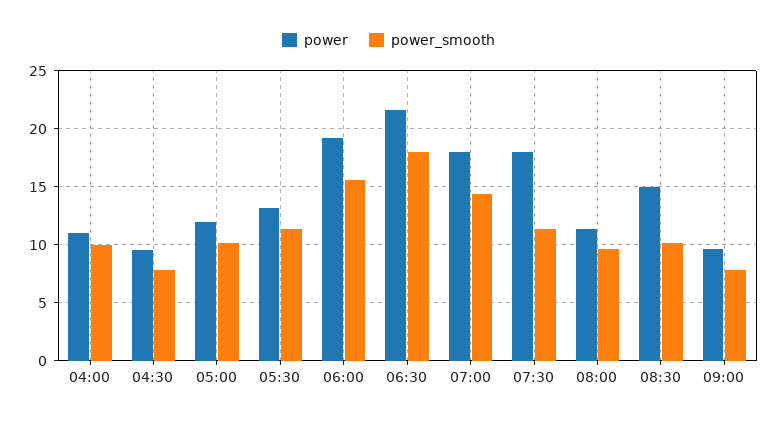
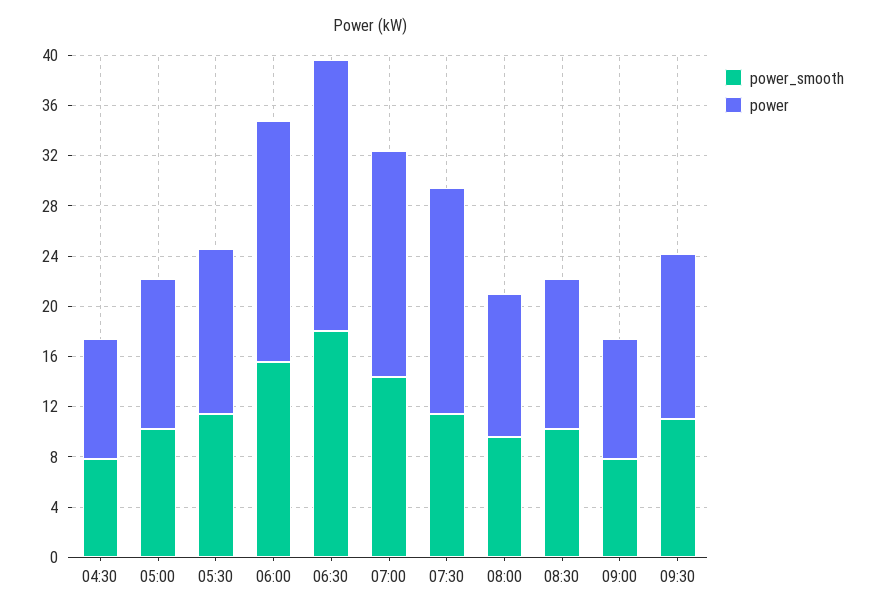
power, 04:00: 11 -> none
power_smooth, 04:00: 10 -> none
power, 08:30: 15 -> 12
power_smooth, 09:30: none -> 11
power, 09:30: none -> 13

